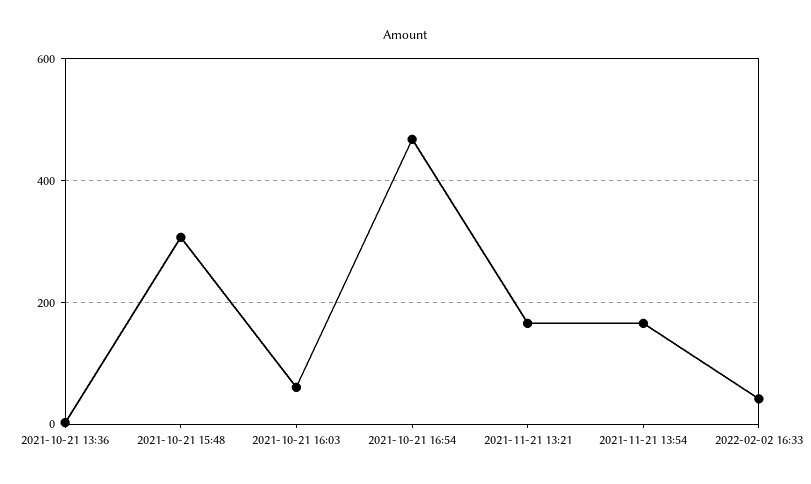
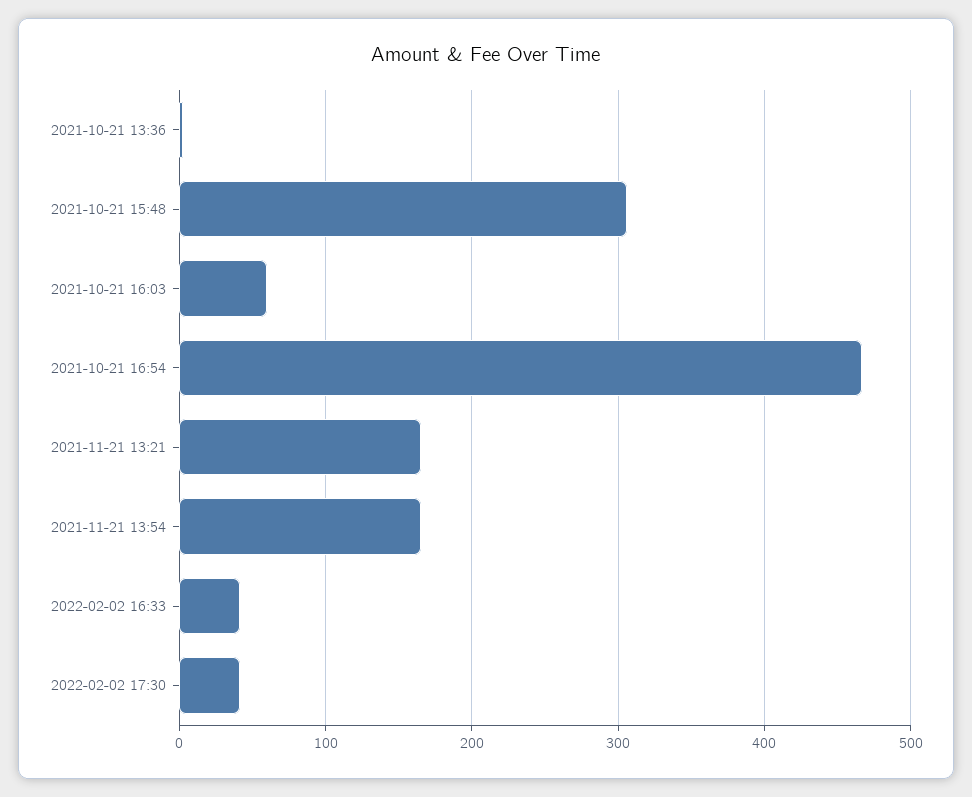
2022-02-02 17:30: none -> 40

